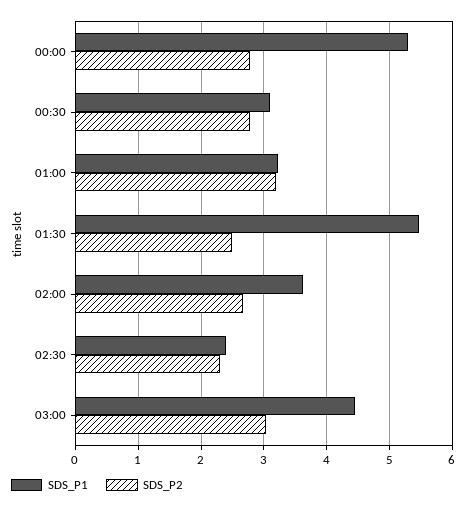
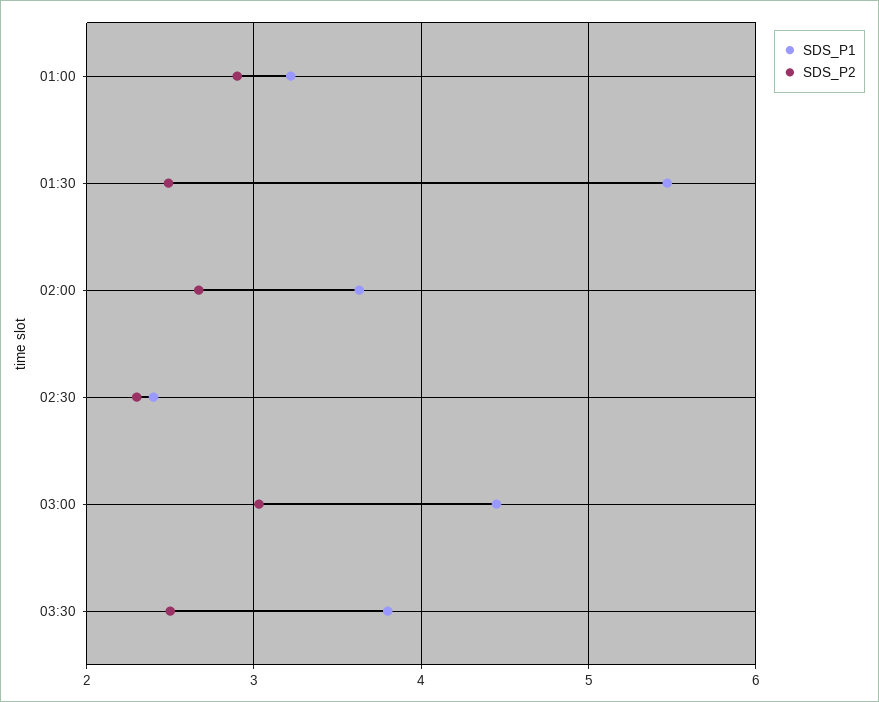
SDS_P1, 00:00: 5.3 -> none
SDS_P2, 00:00: 2.8 -> none
SDS_P1, 00:30: 3.1 -> none
SDS_P2, 00:30: 2.8 -> none
SDS_P2, 01:00: 3.2 -> 2.9
SDS_P1, 03:30: none -> 3.8
SDS_P2, 03:30: none -> 2.5

